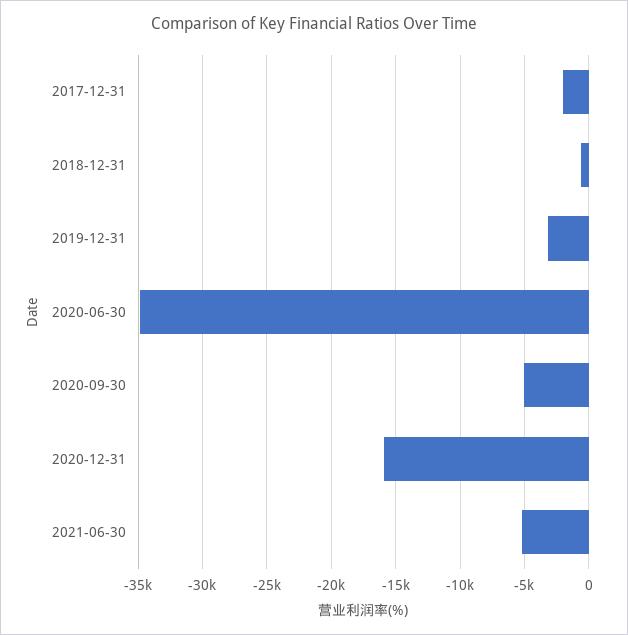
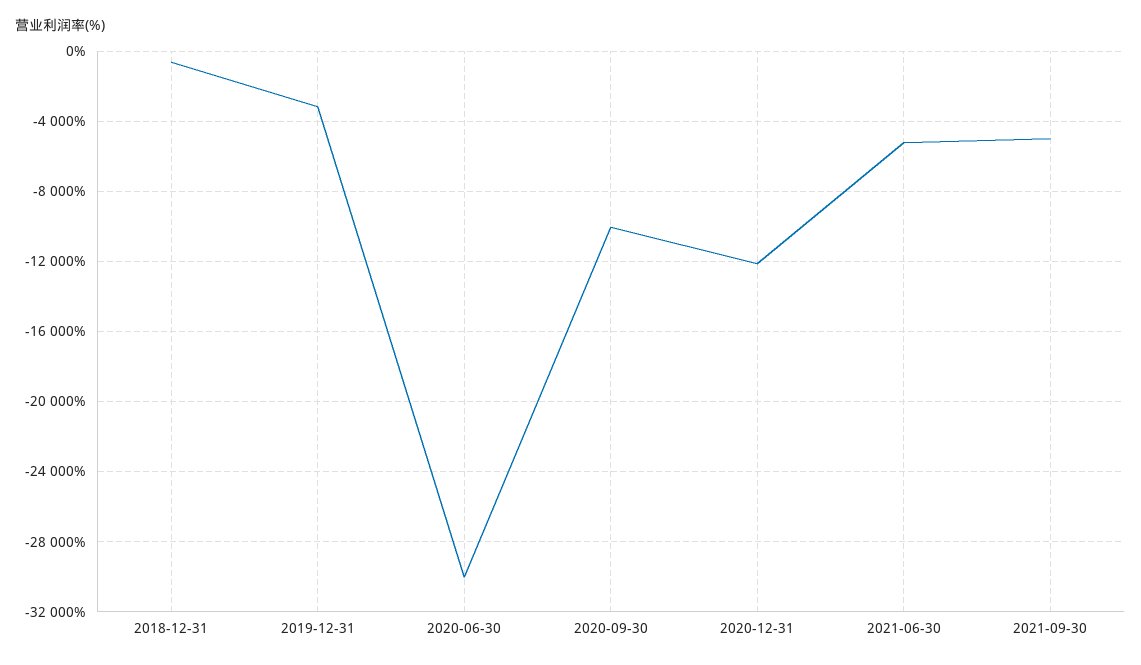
2017-12-31: -2000 -> none
2020-06-30: -35000 -> -30000
2020-09-30: -5000 -> -10000
2020-12-31: -16000 -> -12000
2021-09-30: none -> -5000

